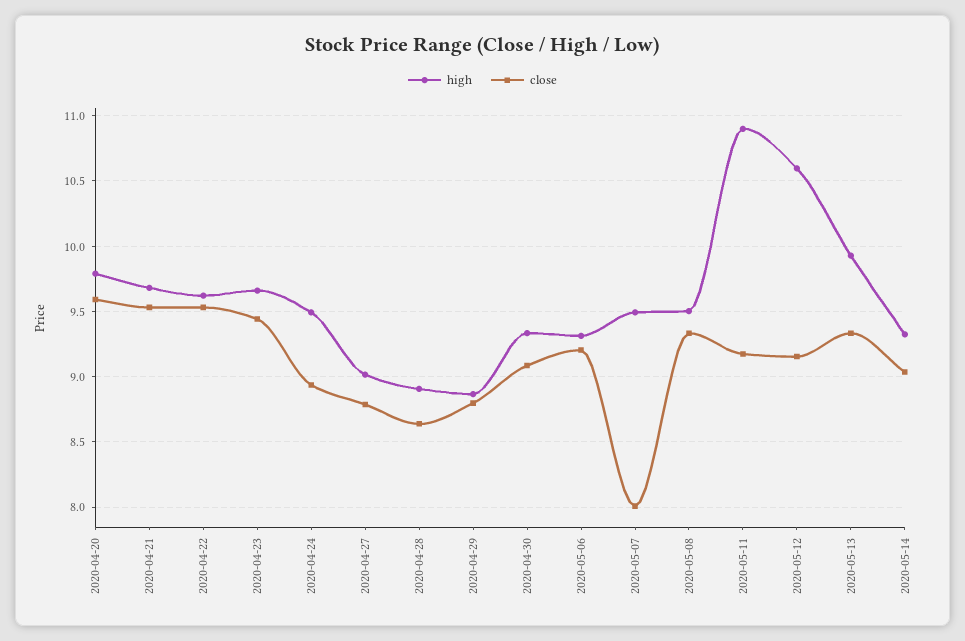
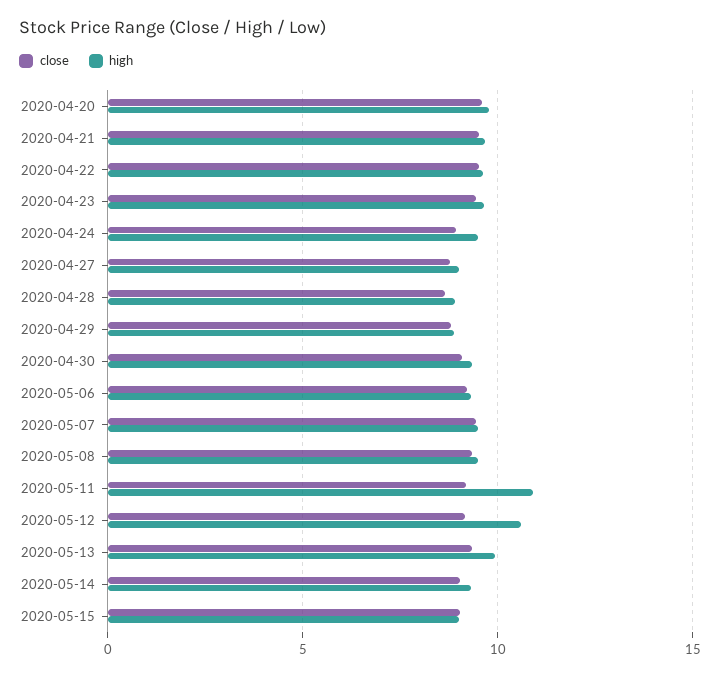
close, 2020-05-07: 8 -> 9.5
close, 2020-05-15: none -> 9
high, 2020-05-15: none -> 9

